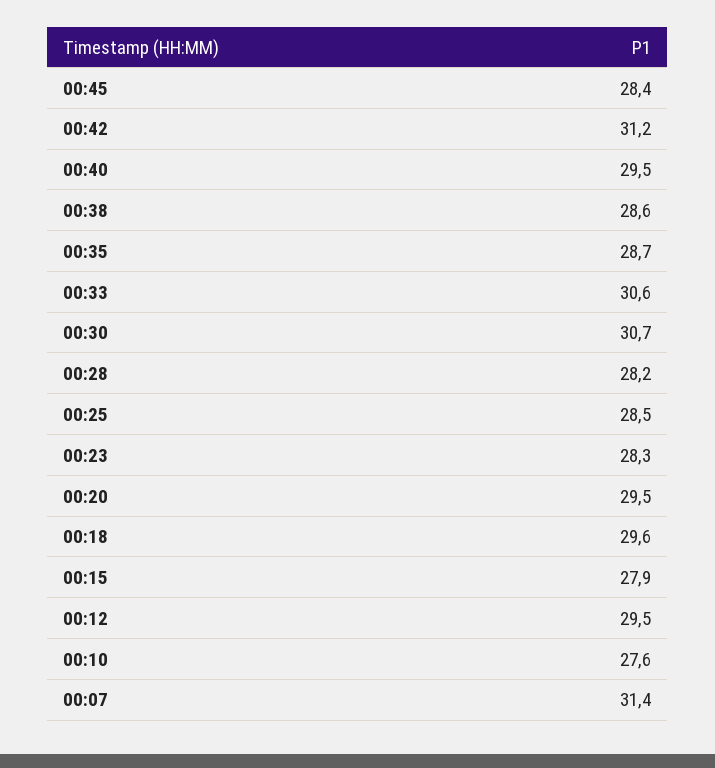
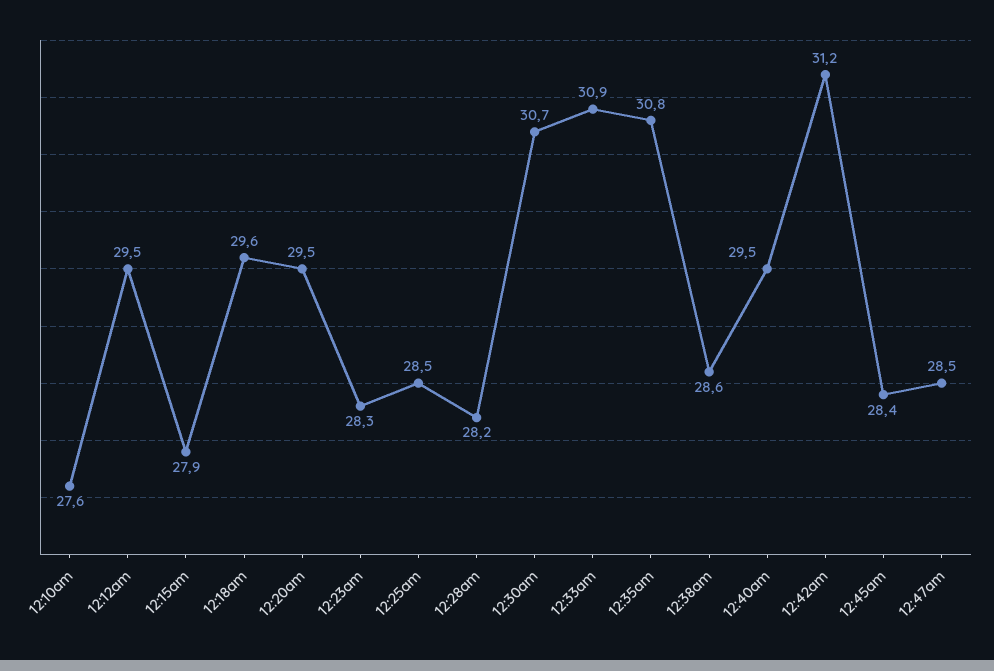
00:35: 28.7 -> 30.8
00:33: 30.6 -> 30.9
00:07: 31.4 -> none
12:47am: none -> 28.5

